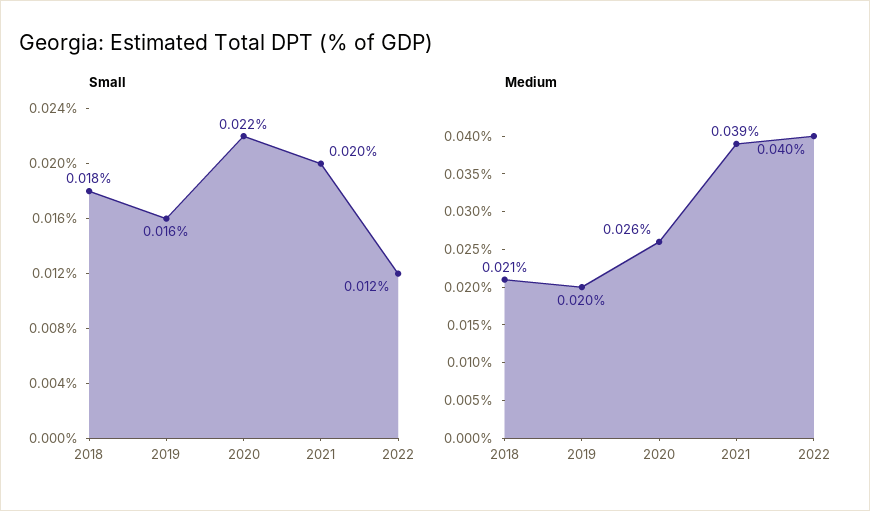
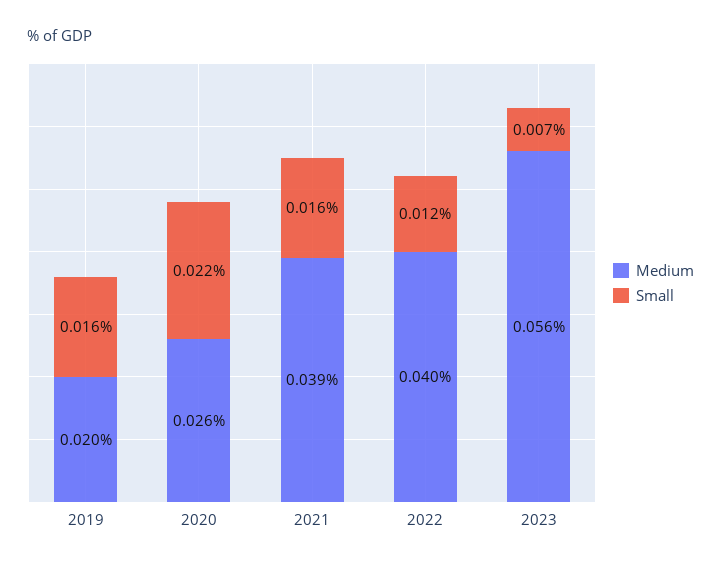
Small, 2018: 0.018 -> none
Small, 2021: 0.02 -> 0.016
Medium, 2018: 0.021 -> none
Medium, 2023: none -> 0.056
Small, 2023: none -> 0.007

